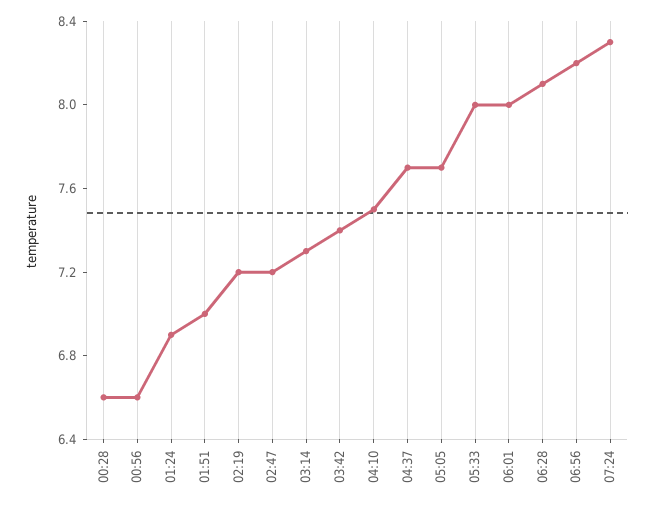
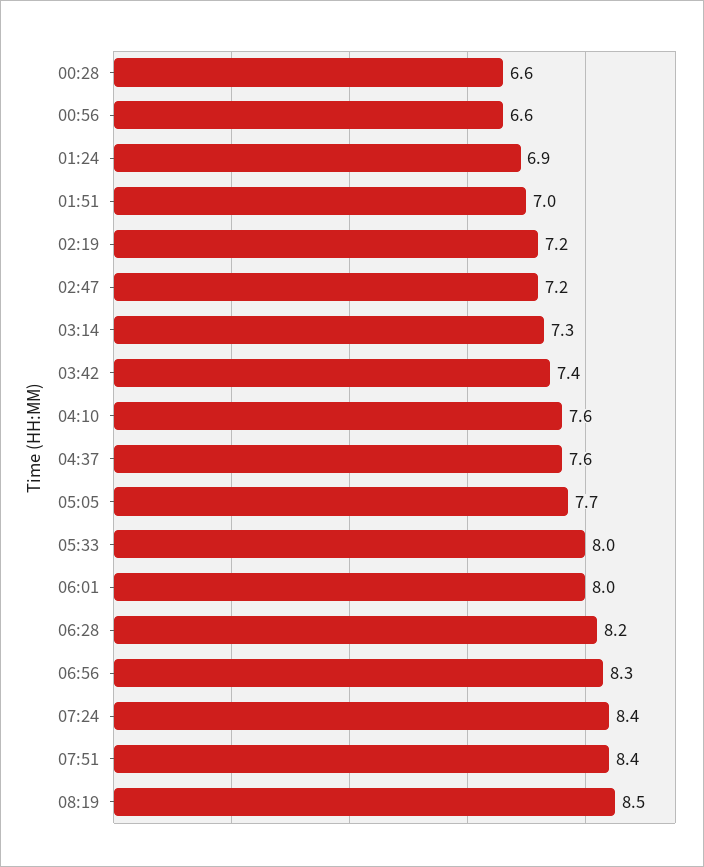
04:10: 7.5 -> 7.6
04:37: 7.7 -> 7.6
06:28: 8.1 -> 8.2
06:56: 8.2 -> 8.3
07:24: 8.3 -> 8.4
07:51: none -> 8.4
08:19: none -> 8.5

